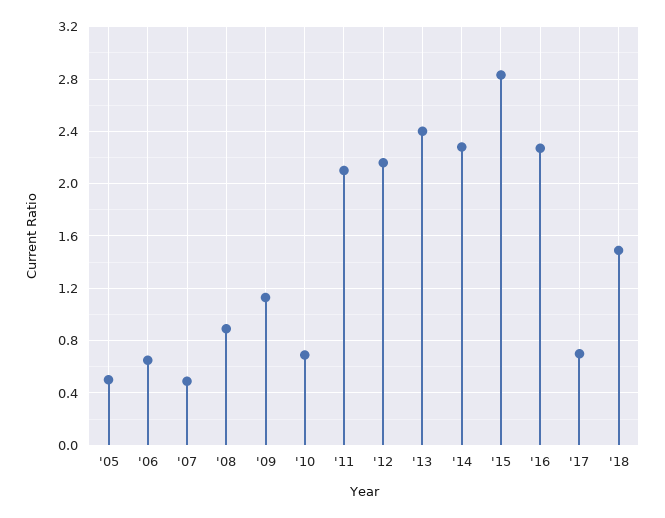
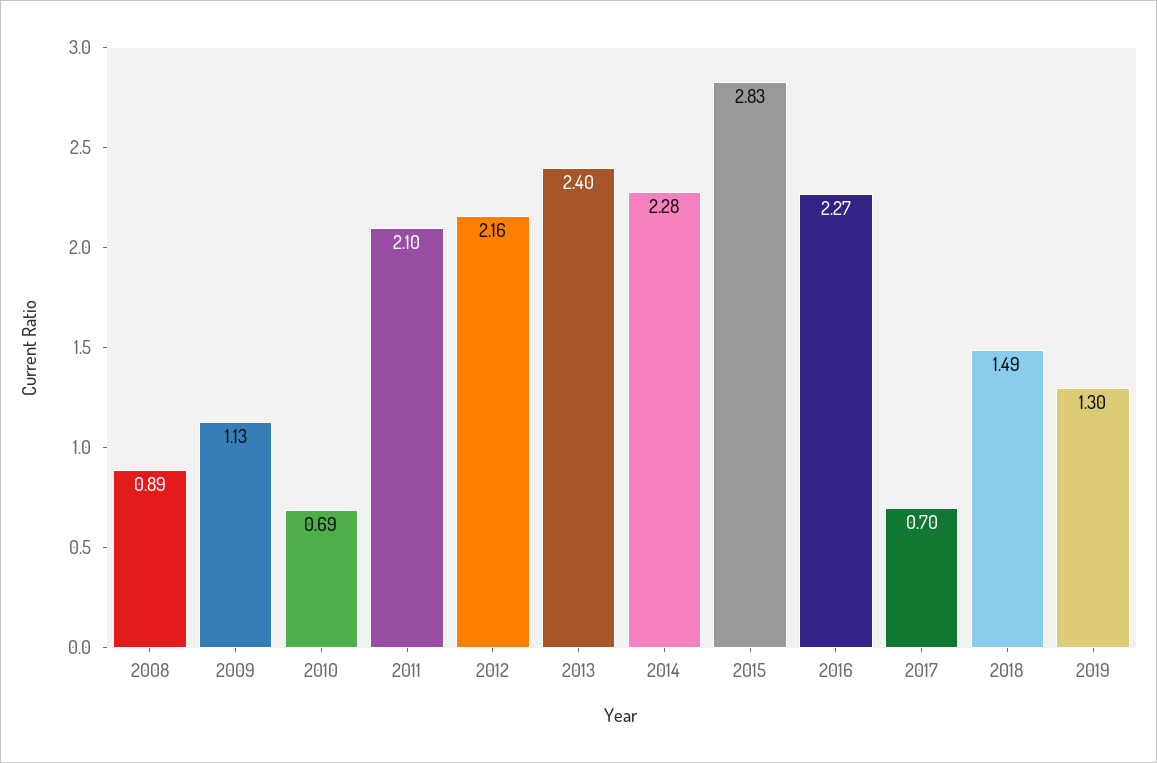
'05: 0.5 -> none
'06: 0.65 -> none
'07: 0.5 -> none
2019: none -> 1.3

